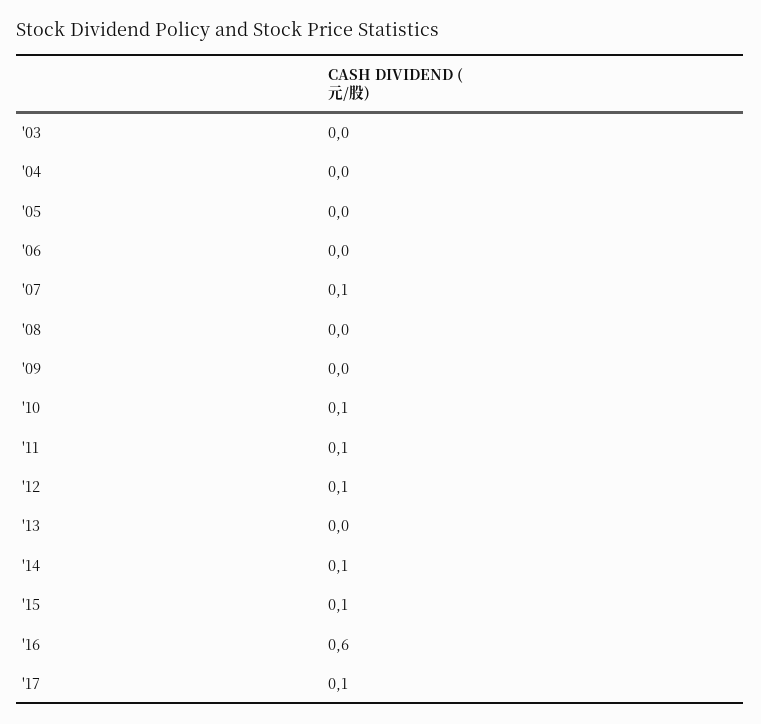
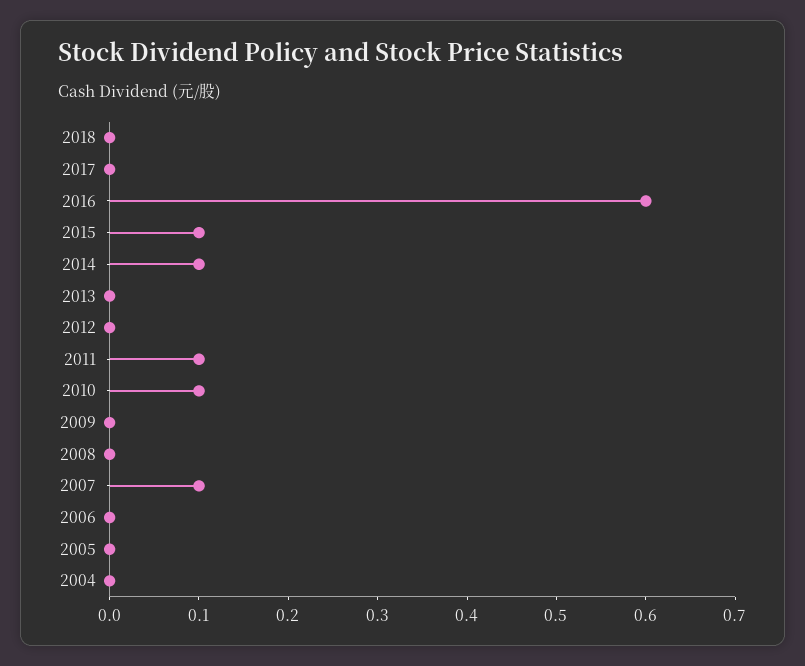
'03: 0 -> none
'12: 0.1 -> 0
'17: 0.1 -> 0
2018: none -> 0

